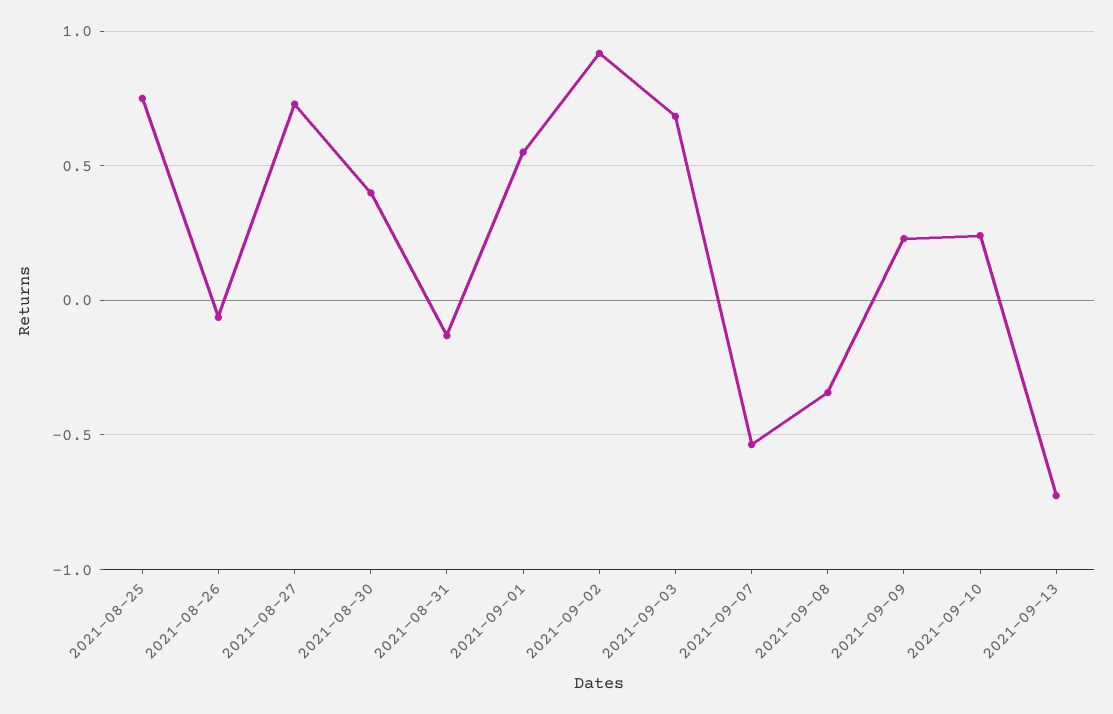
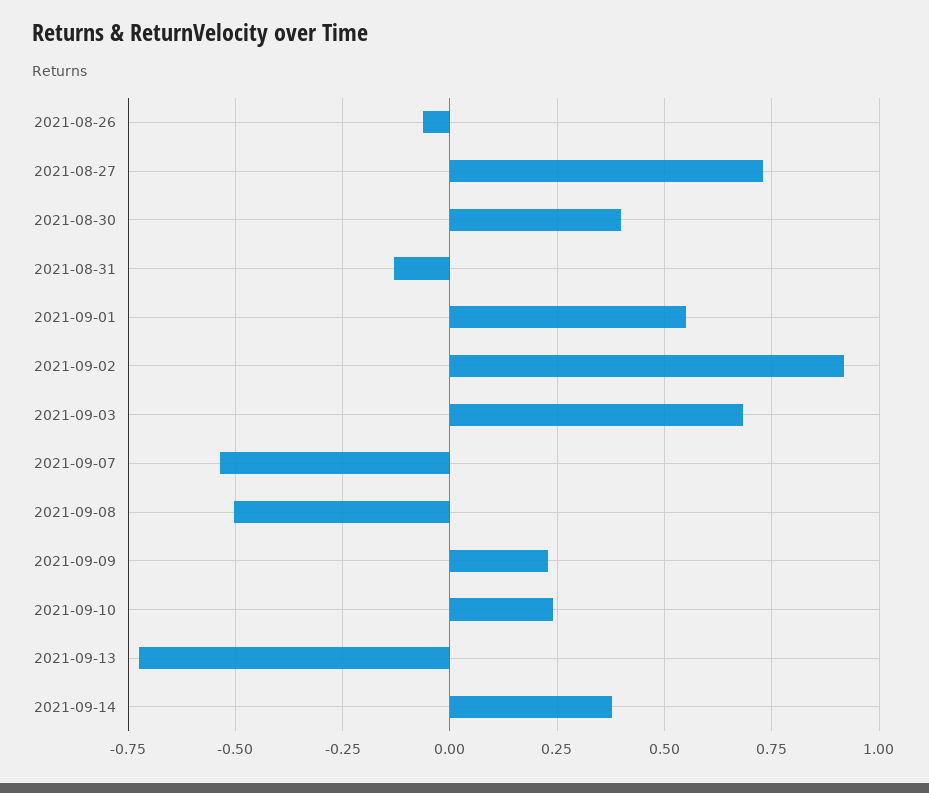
2021-08-25: 0.75 -> none
2021-09-08: -0.35 -> -0.5
2021-09-14: none -> 0.375

